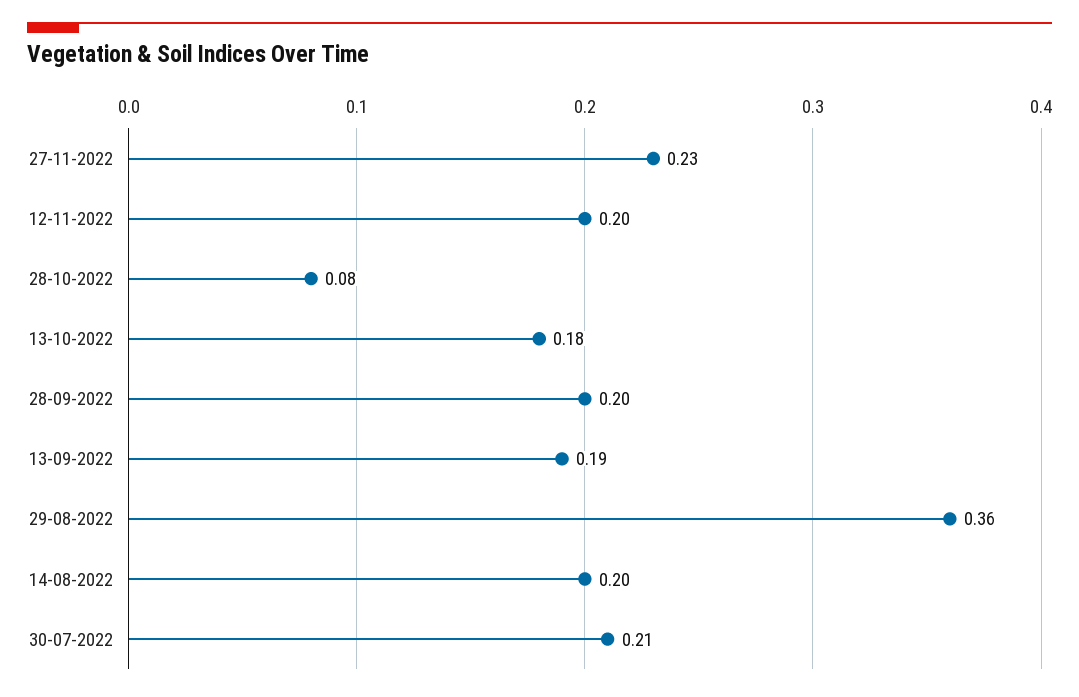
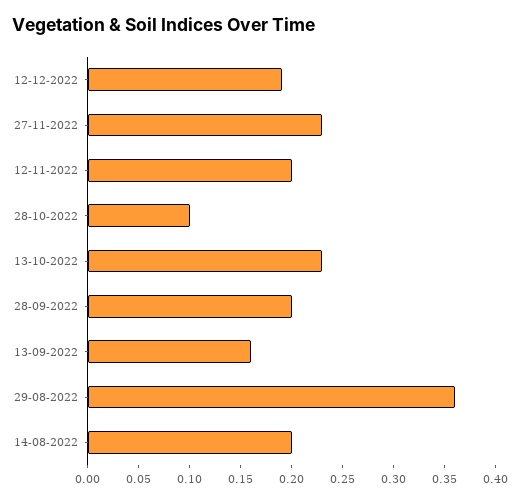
28-10-2022: 0.08 -> 0.1
13-10-2022: 0.18 -> 0.23
13-09-2022: 0.19 -> 0.16
30-07-2022: 0.21 -> none
12-12-2022: none -> 0.19

